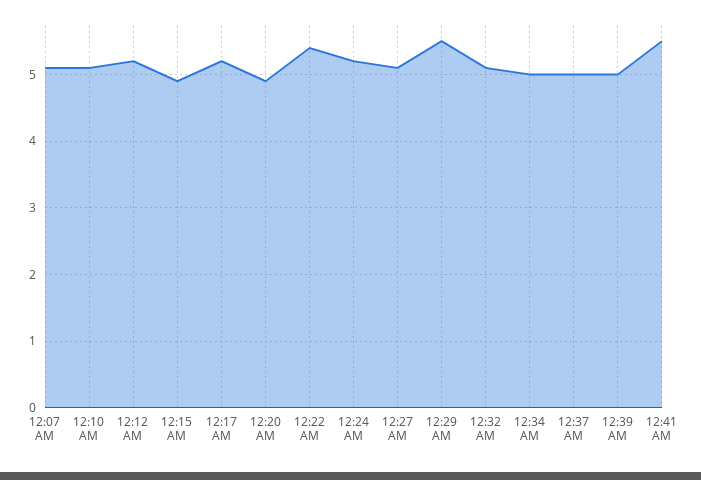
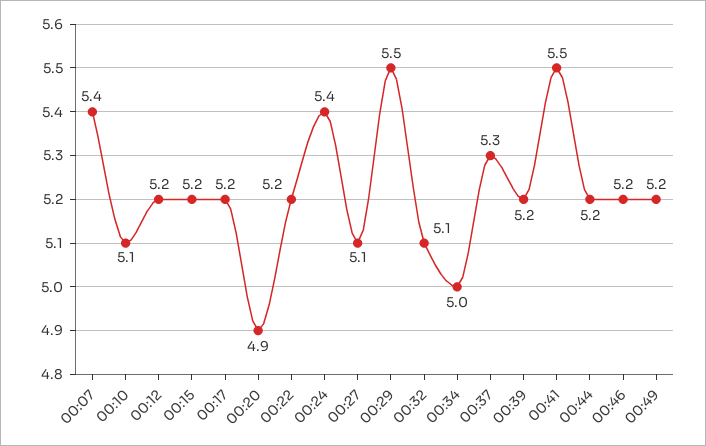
12:07 AM: 5.1 -> 5.4
12:15 AM: 4.9 -> 5.2
12:22 AM: 5.4 -> 5.2
12:24 AM: 5.2 -> 5.4
12:37 AM: 5 -> 5.3
12:39 AM: 5 -> 5.2
00:44: none -> 5.2
00:46: none -> 5.2
00:49: none -> 5.2

